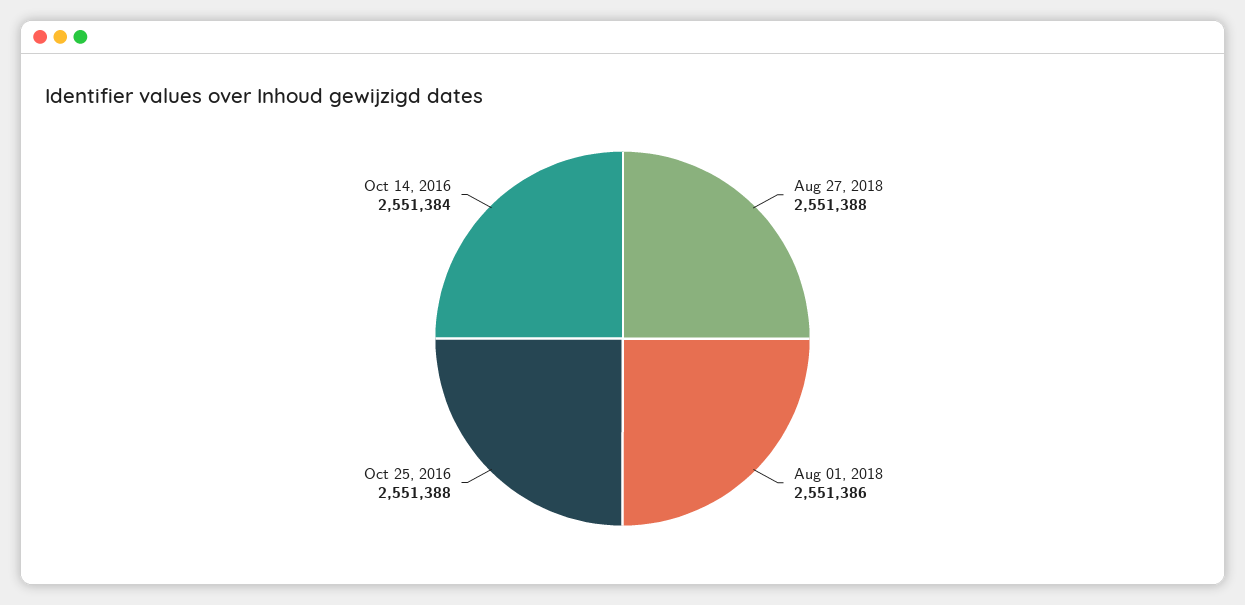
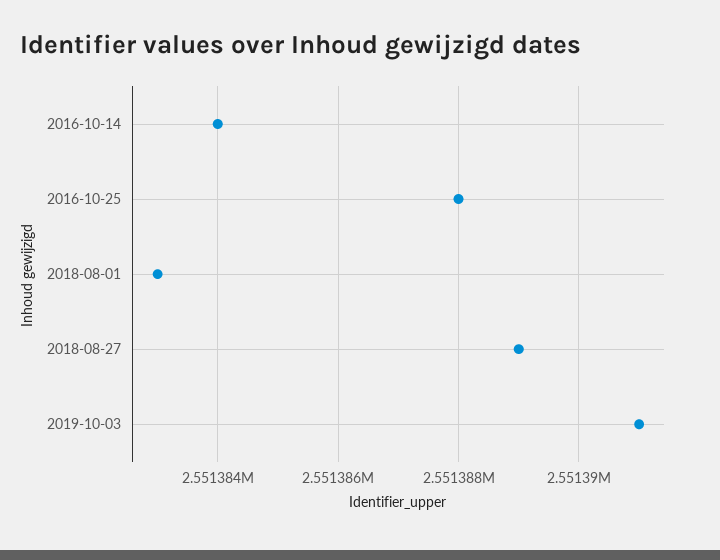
Aug 27, 2018: 2551388 -> 2551389
Aug 01, 2018: 2551386 -> 2551383
2019-10-03: none -> 2551391

